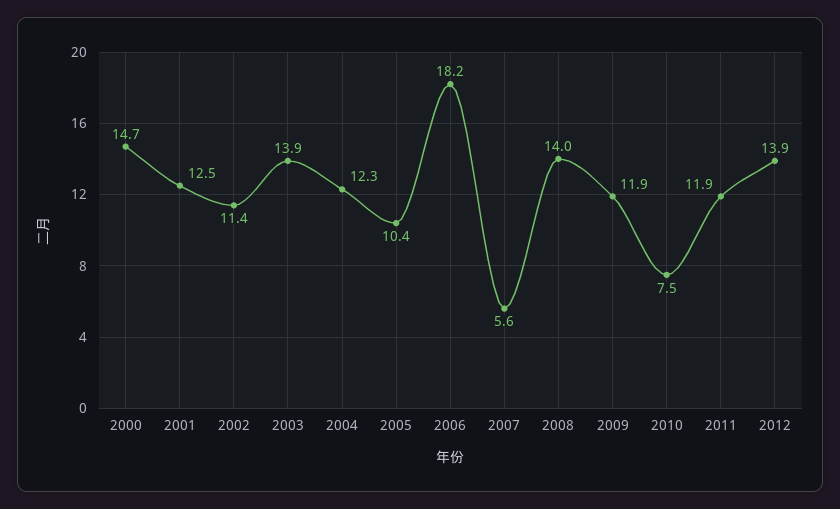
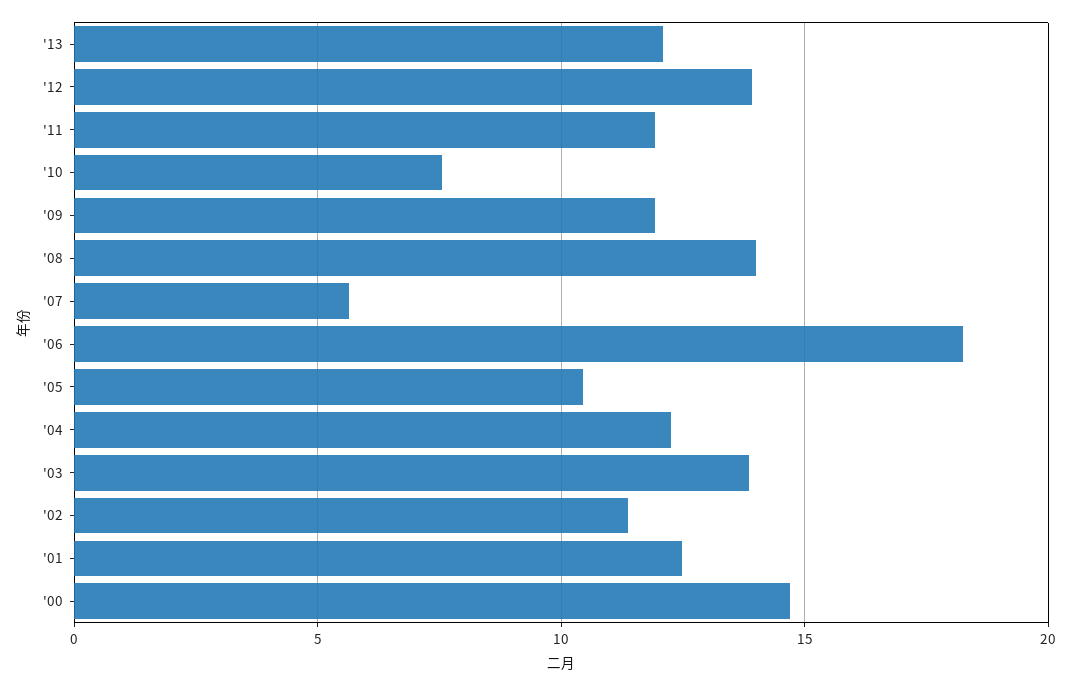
'13: none -> 12

